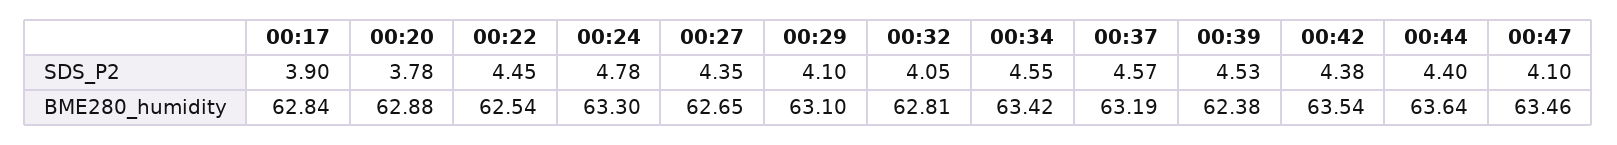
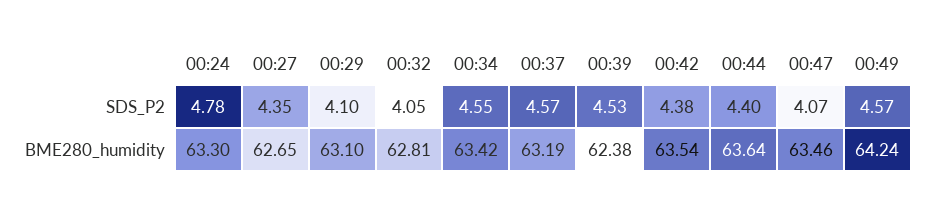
00:17, SDS_P2: 3.9 -> none
00:20, SDS_P2: 3.78 -> none
00:22, SDS_P2: 4.45 -> none
00:47, SDS_P2: 4.1 -> 4.07
00:17, BME280_humidity: 62.84 -> none
00:20, BME280_humidity: 62.88 -> none
00:22, BME280_humidity: 62.54 -> none
00:49, SDS_P2: none -> 4.57
00:49, BME280_humidity: none -> 64.24

